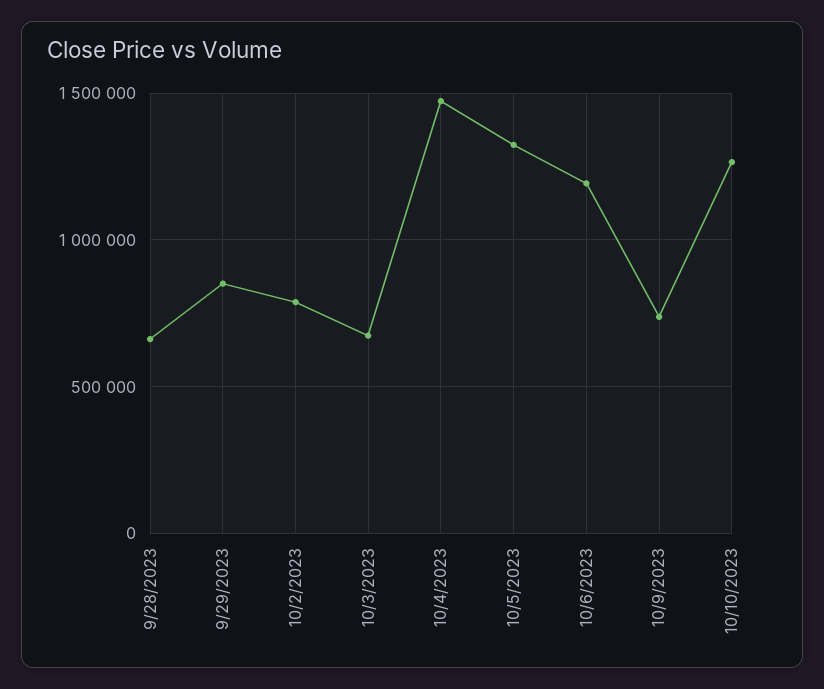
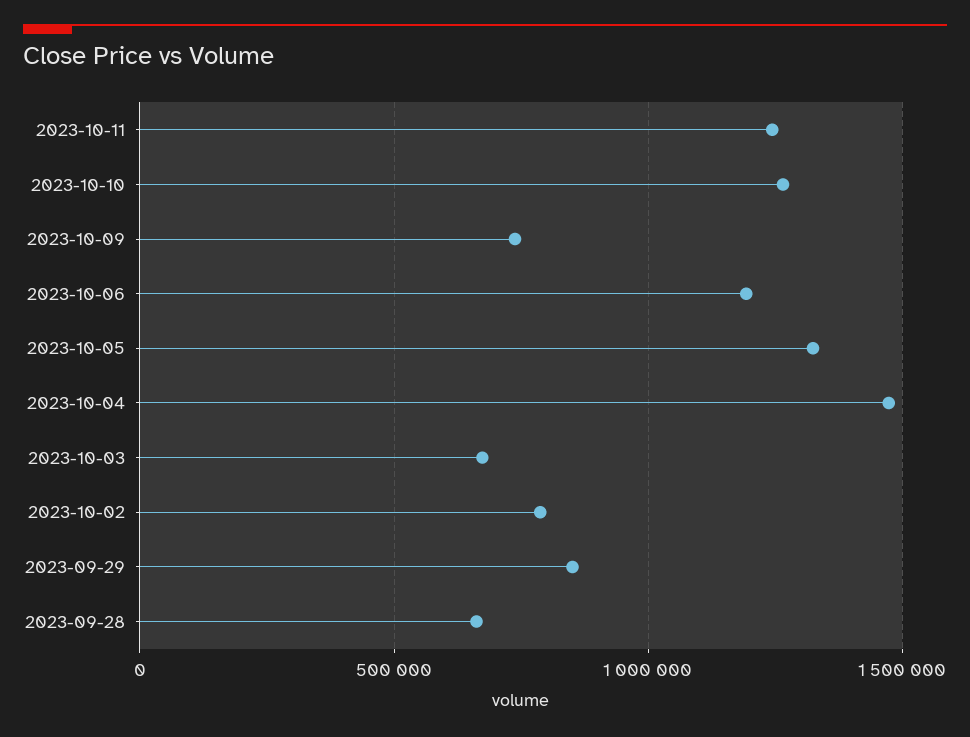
2023-10-11: none -> 1250000

